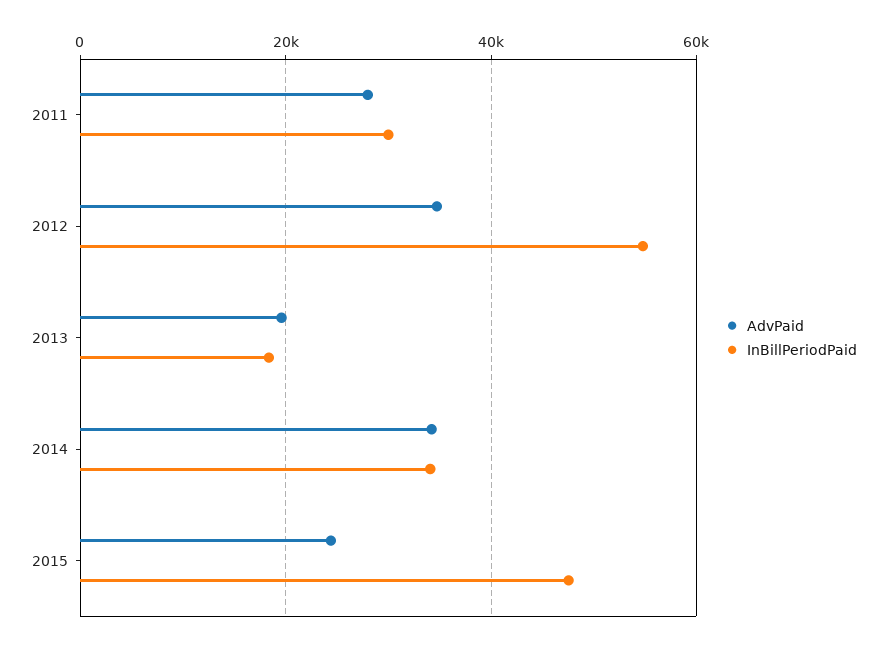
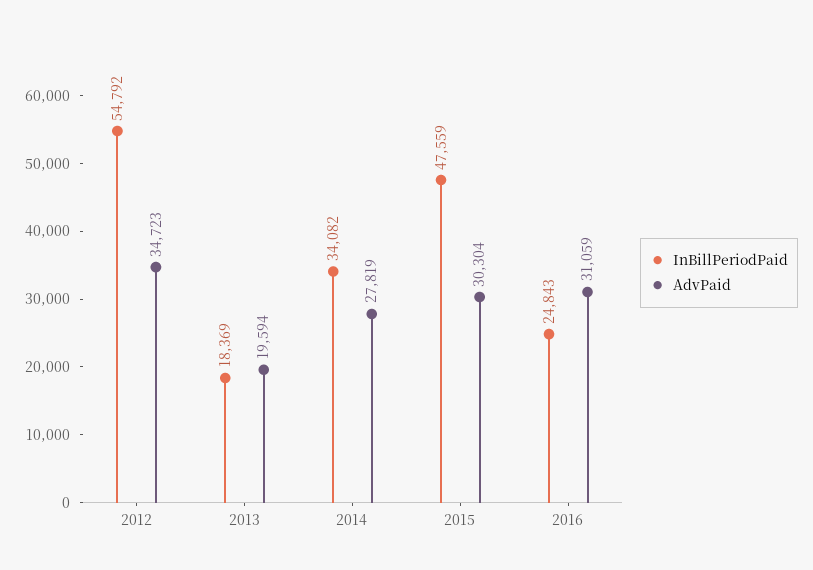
AdvPaid, 2011: 28000 -> none
InBillPeriodPaid, 2011: 30000 -> none
AdvPaid, 2014: 34000 -> 27819
AdvPaid, 2015: 24000 -> 30304
InBillPeriodPaid, 2016: none -> 24843
AdvPaid, 2016: none -> 31059

